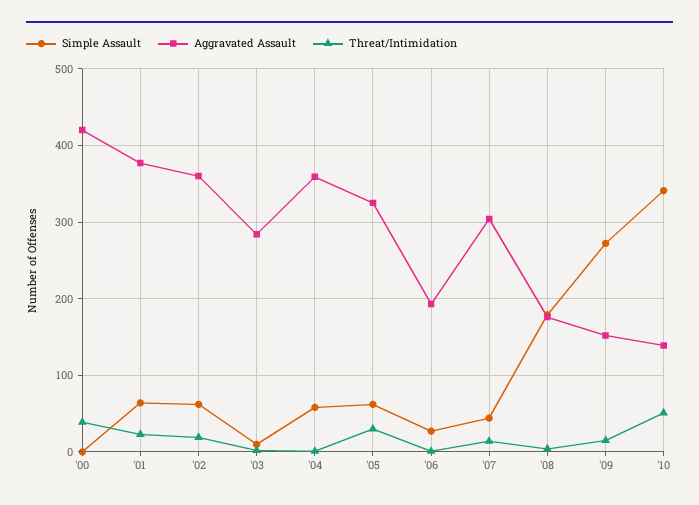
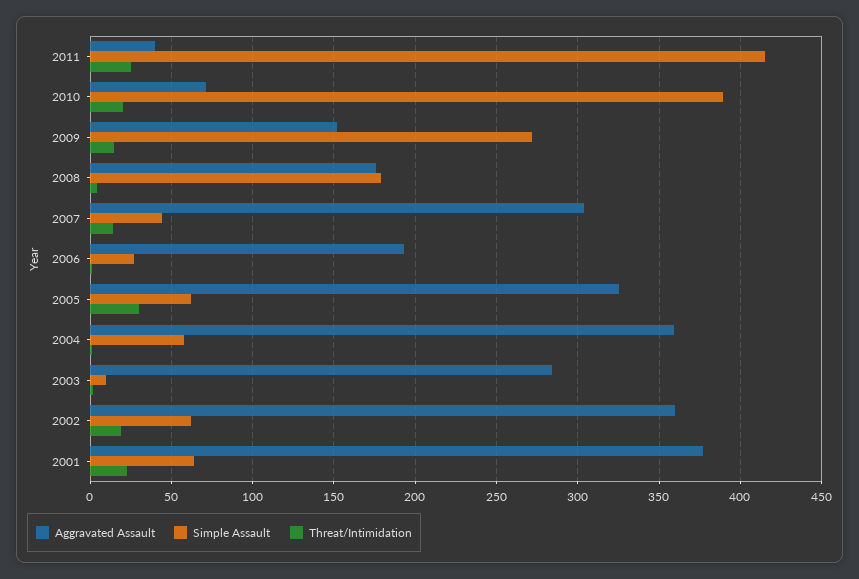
Simple Assault, '00: 0 -> none
Aggravated Assault, '00: 420 -> none
Threat/Intimidation, '00: 40 -> none
Simple Assault, '10: 340 -> 390
Aggravated Assault, '10: 140 -> 70
Threat/Intimidation, '10: 50 -> 20
Aggravated Assault, 2011: none -> 40
Simple Assault, 2011: none -> 415
Threat/Intimidation, 2011: none -> 25

